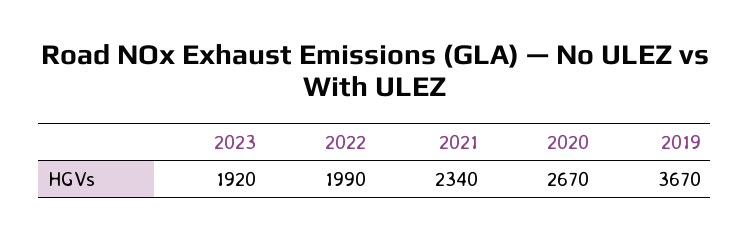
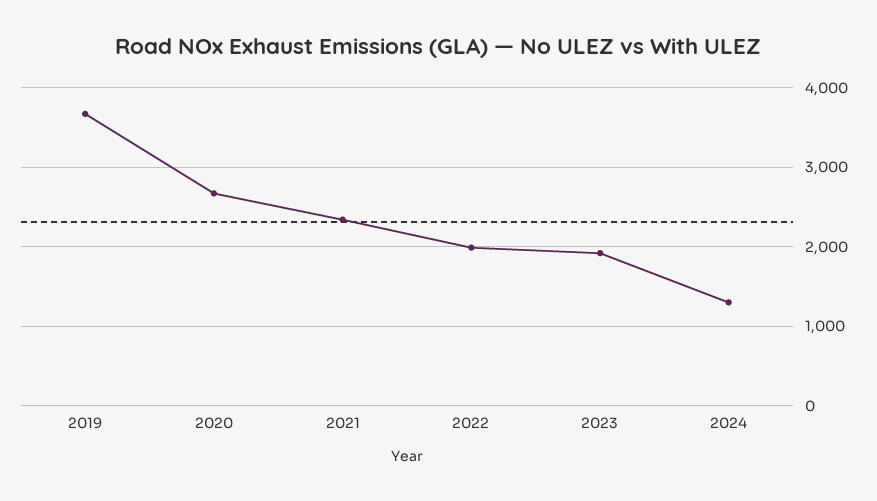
2024: none -> 1300

